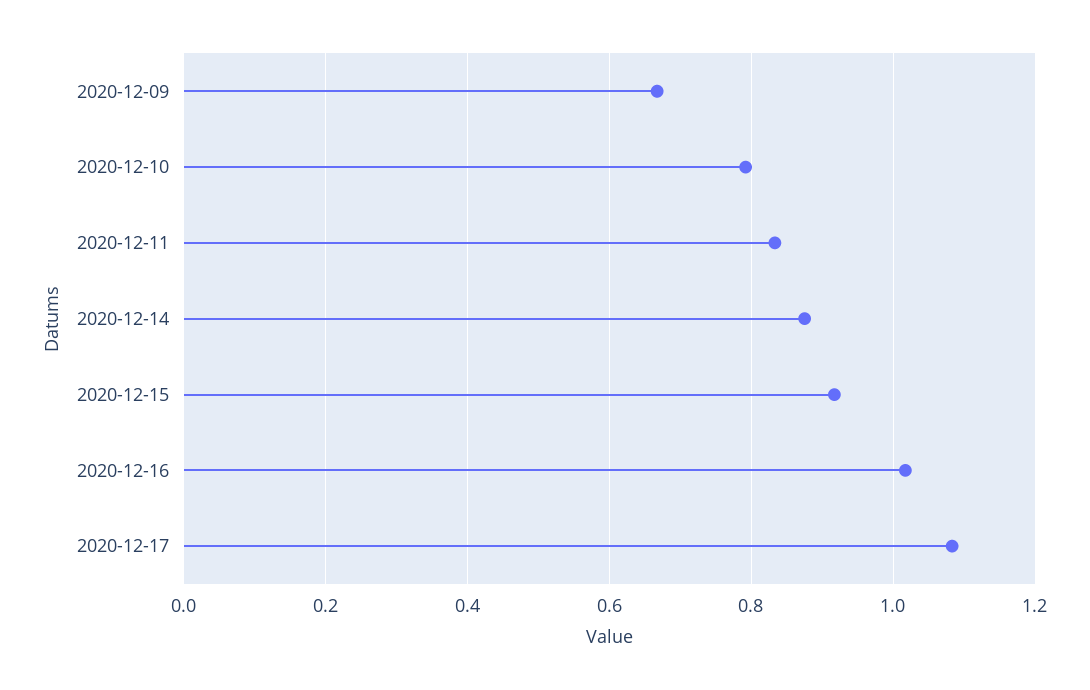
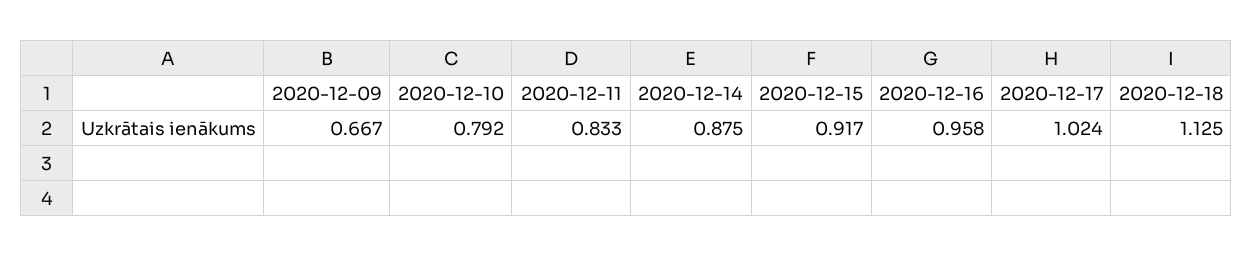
2020-12-16: 1.02 -> 0.958
2020-12-17: 1.08 -> 1.024
2020-12-18: none -> 1.125

